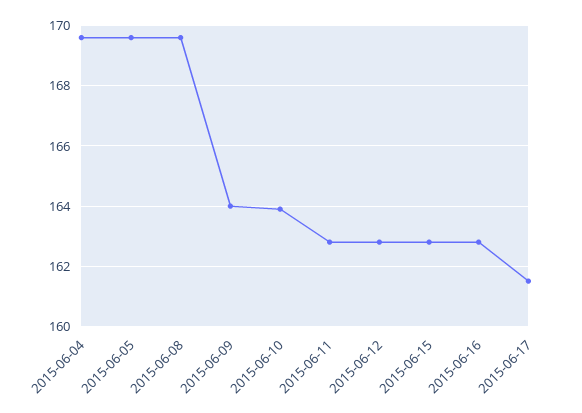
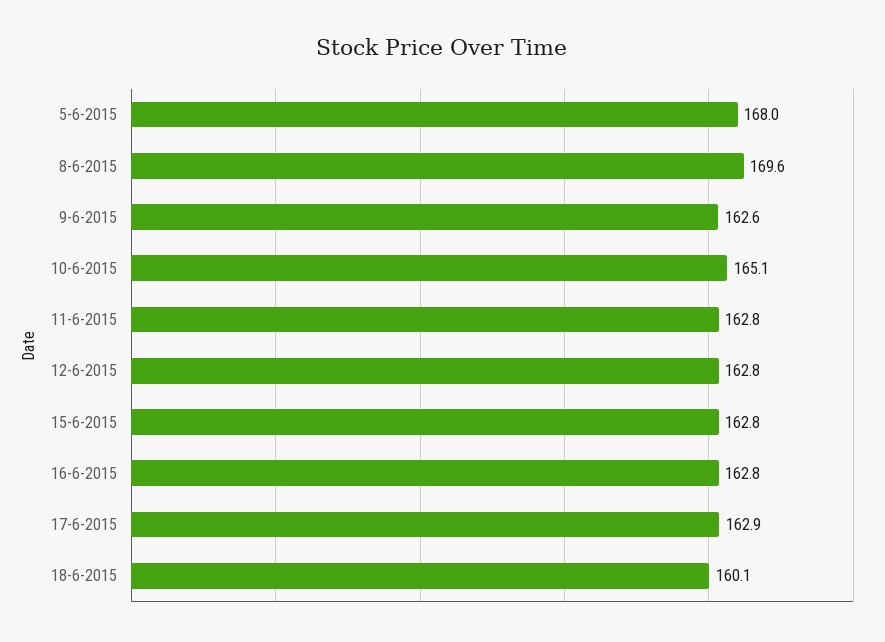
2015-06-04: 169.5 -> none
2015-06-05: 169.5 -> 168
2015-06-09: 164 -> 162.6
2015-06-10: 164 -> 165.1
2015-06-17: 161.5 -> 162.9
18-6-2015: none -> 160.1

